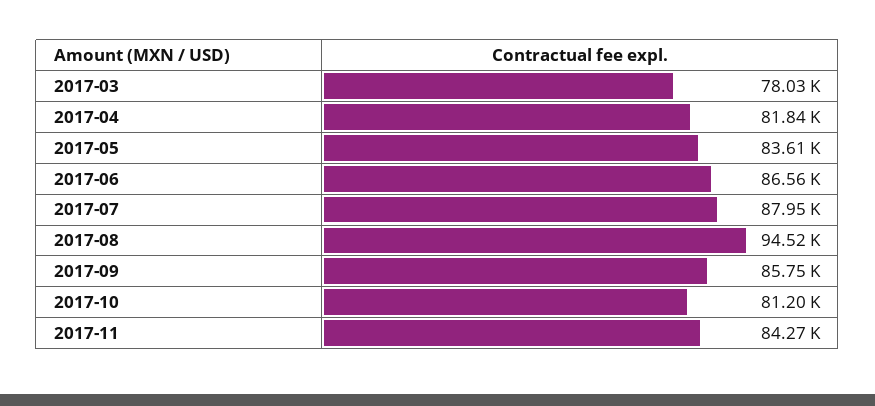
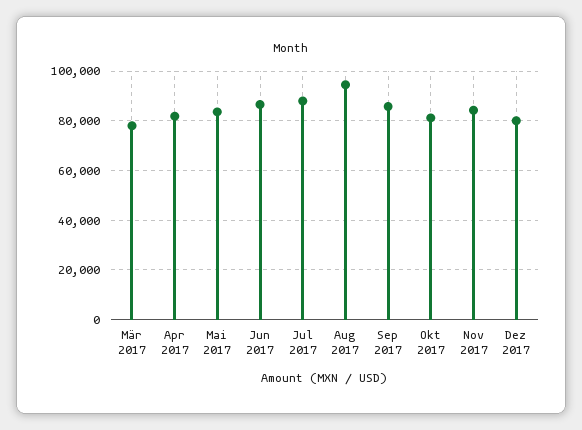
Dez 2017: none -> 80000

